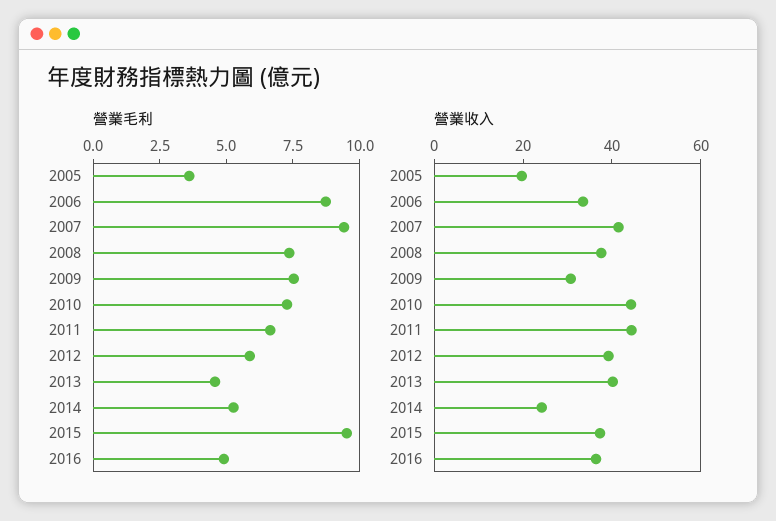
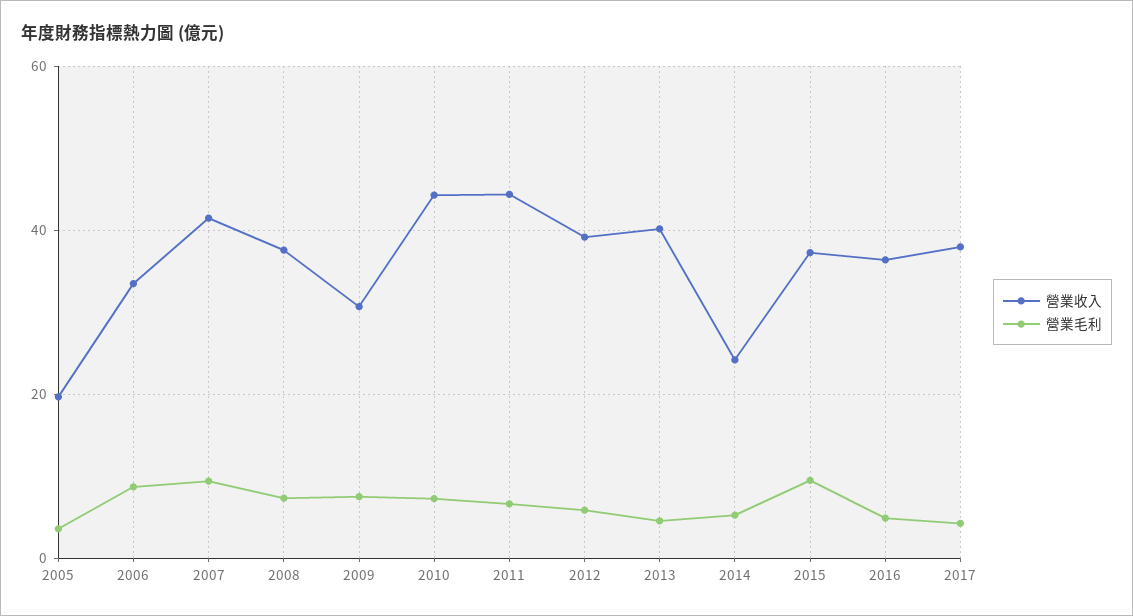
營業收入, 2017: none -> 38
營業毛利, 2017: none -> 4

